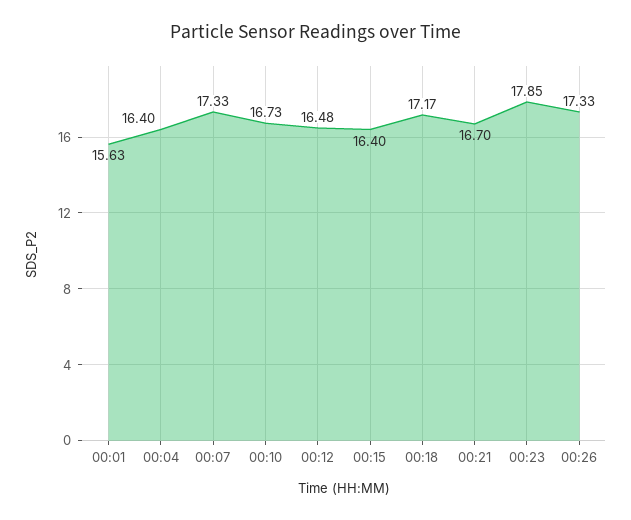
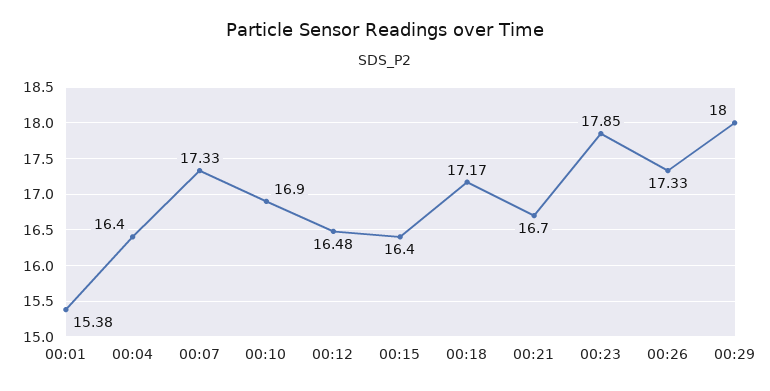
00:01: 15.63 -> 15.38
00:10: 16.73 -> 16.9
00:29: none -> 18

